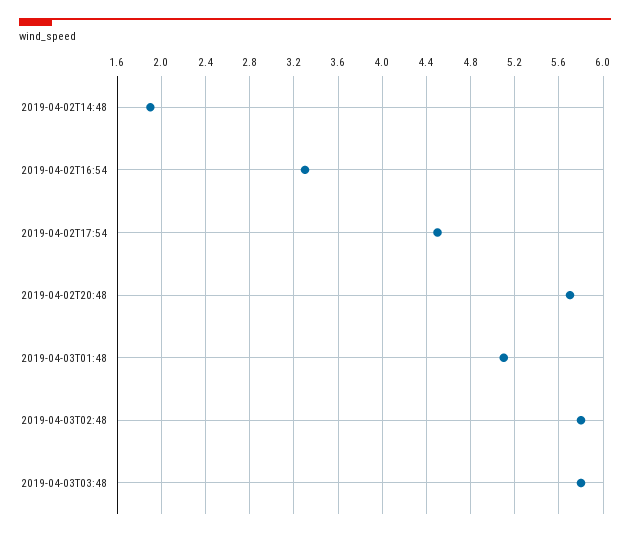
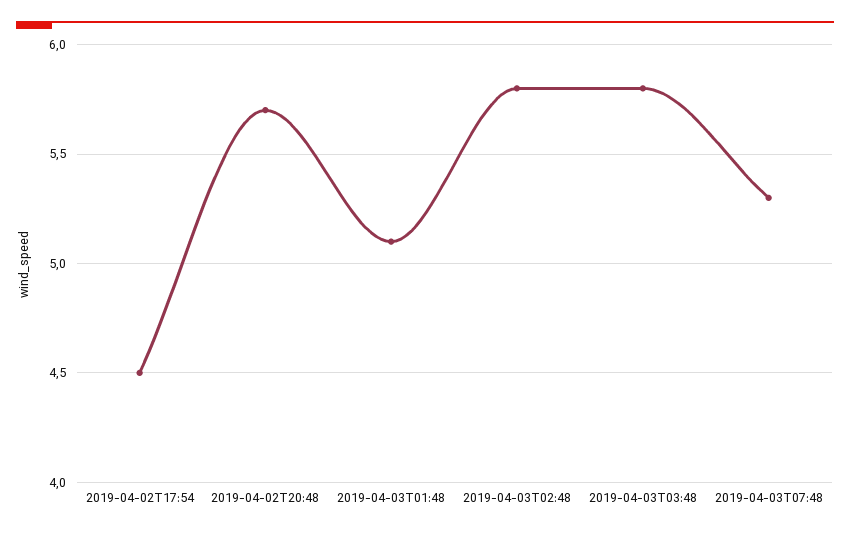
2019-04-02T14:48: 1.9 -> none
2019-04-02T16:54: 3.3 -> none
2019-04-03T07:48: none -> 5.3

